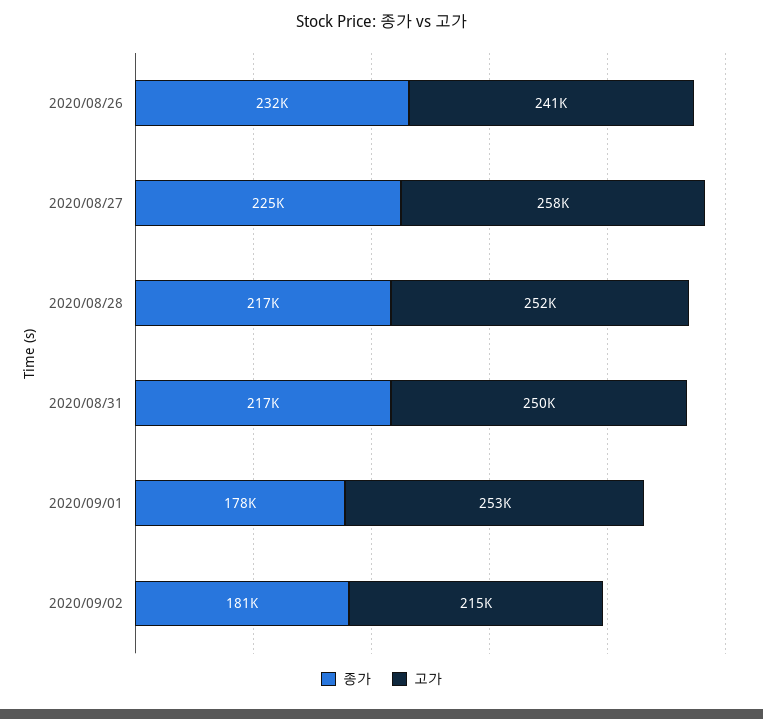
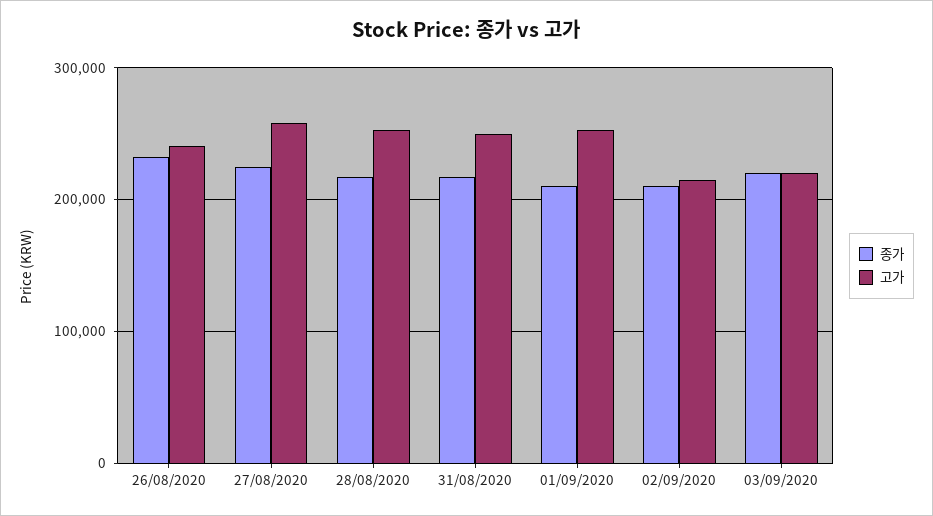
종가, 2020/09/01: 178000 -> 210000
종가, 2020/09/02: 181000 -> 210000
종가, 03/09/2020: none -> 220000
고가, 03/09/2020: none -> 220000

